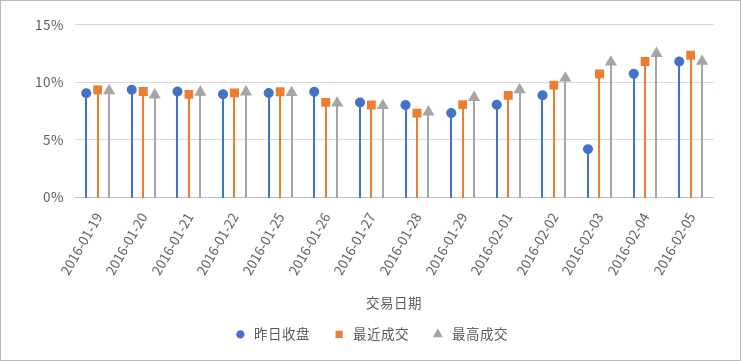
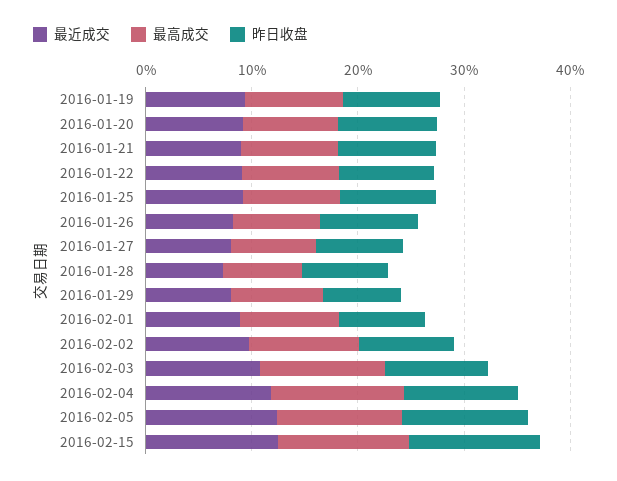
昨日收盘, 2016-02-03: 4 -> 10
最近成交, 2016-02-15: none -> 12
最高成交, 2016-02-15: none -> 12
昨日收盘, 2016-02-15: none -> 12

